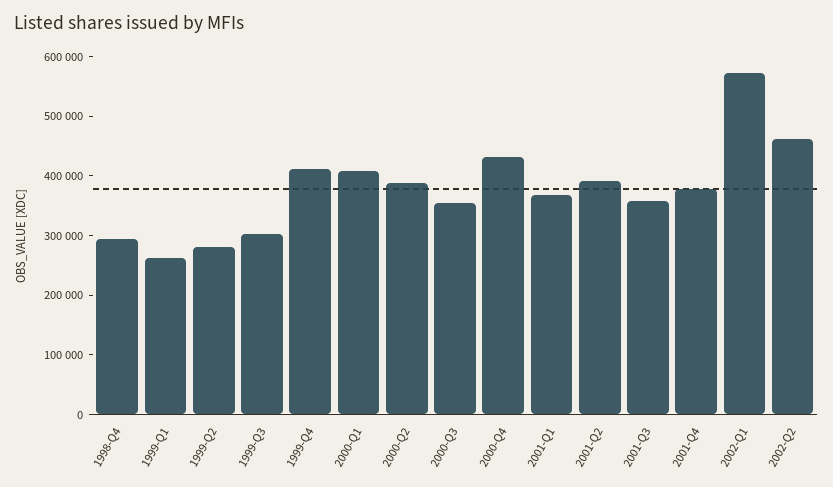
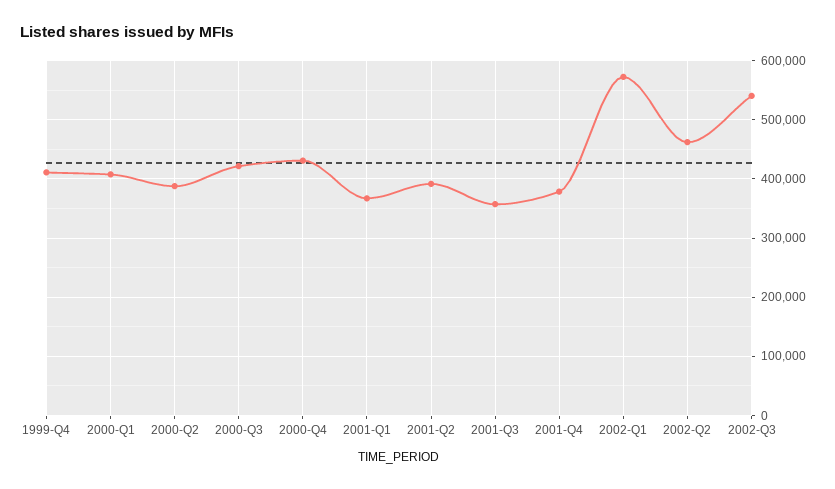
1998-Q4: 300000 -> none
1999-Q1: 260000 -> none
1999-Q2: 280000 -> none
1999-Q3: 300000 -> none
2000-Q3: 360000 -> 420000
2002-Q3: none -> 540000

